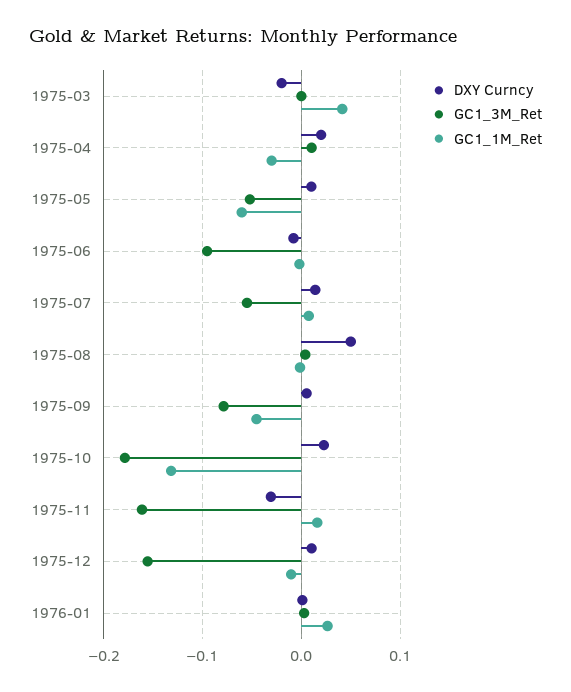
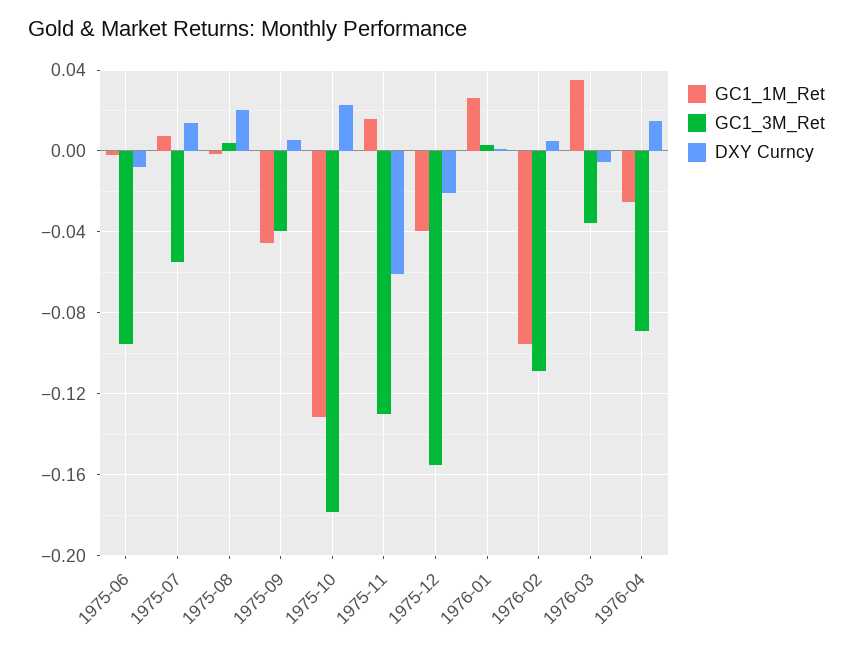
DXY Curncy, 1975-03: -0.02 -> none
GC1_3M_Ret, 1975-03: 0 -> none
GC1_1M_Ret, 1975-03: 0.04 -> none
DXY Curncy, 1975-04: 0.02 -> none
GC1_3M_Ret, 1975-04: 0.01 -> none
GC1_1M_Ret, 1975-04: -0.03 -> none
DXY Curncy, 1975-05: 0.01 -> none
GC1_3M_Ret, 1975-05: -0.05 -> none
GC1_1M_Ret, 1975-05: -0.06 -> none
DXY Curncy, 1975-08: 0.05 -> 0.02
GC1_3M_Ret, 1975-09: -0.08 -> -0.04
DXY Curncy, 1975-11: -0.03 -> -0.06
GC1_3M_Ret, 1975-11: -0.16 -> -0.13
DXY Curncy, 1975-12: 0.01 -> -0.02
GC1_1M_Ret, 1975-12: -0.01 -> -0.04
GC1_1M_Ret, 1976-02: none -> -0.095
GC1_3M_Ret, 1976-02: none -> -0.11
DXY Curncy, 1976-02: none -> 0.005
GC1_1M_Ret, 1976-03: none -> 0.035
GC1_3M_Ret, 1976-03: none -> -0.035
DXY Curncy, 1976-03: none -> -0.005
GC1_1M_Ret, 1976-04: none -> -0.025
GC1_3M_Ret, 1976-04: none -> -0.09
DXY Curncy, 1976-04: none -> 0.015

